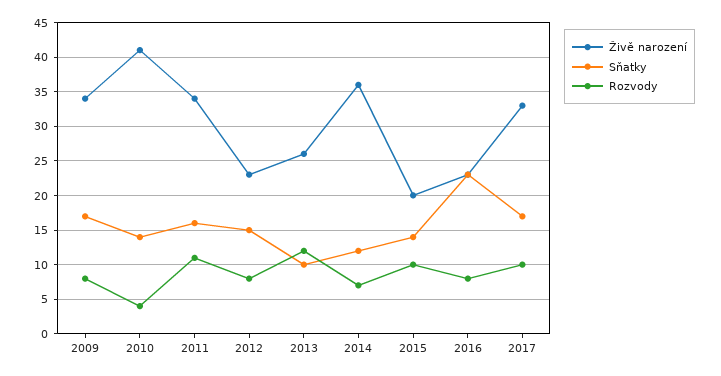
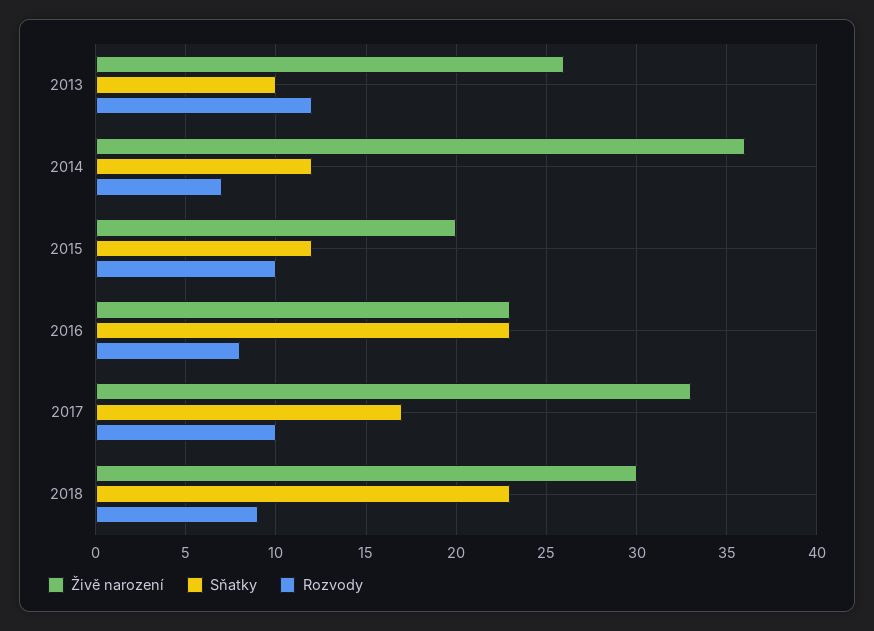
Živě narození, 2009: 34 -> none
Sňatky, 2009: 17 -> none
Rozvody, 2009: 8 -> none
Živě narození, 2010: 41 -> none
Sňatky, 2010: 14 -> none
Rozvody, 2010: 4 -> none
Živě narození, 2011: 34 -> none
Sňatky, 2011: 16 -> none
Rozvody, 2011: 11 -> none
Živě narození, 2012: 23 -> none
Sňatky, 2012: 15 -> none
Rozvody, 2012: 8 -> none
Sňatky, 2015: 14 -> 12
Živě narození, 2018: none -> 30
Sňatky, 2018: none -> 23
Rozvody, 2018: none -> 9

